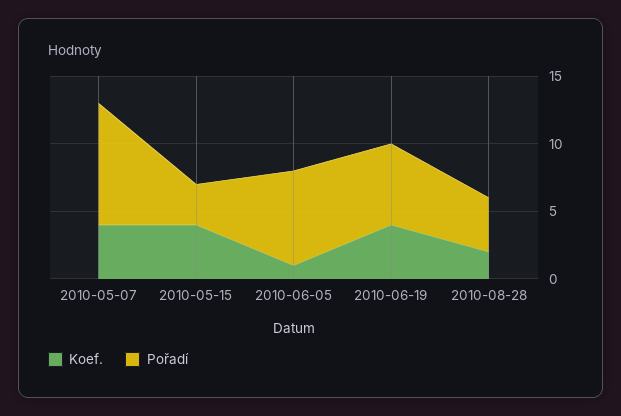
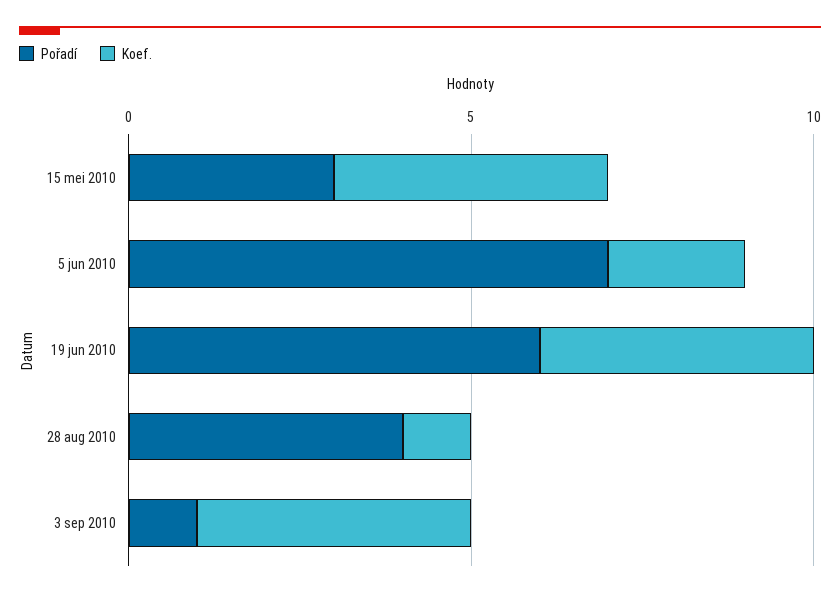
Koef., 2010-05-07: 4 -> none
Pořadí, 2010-05-07: 9 -> none
Koef., 2010-06-05: 1 -> 2
Koef., 2010-08-28: 2 -> 1
Pořadí, 3 sep 2010: none -> 1
Koef., 3 sep 2010: none -> 4

